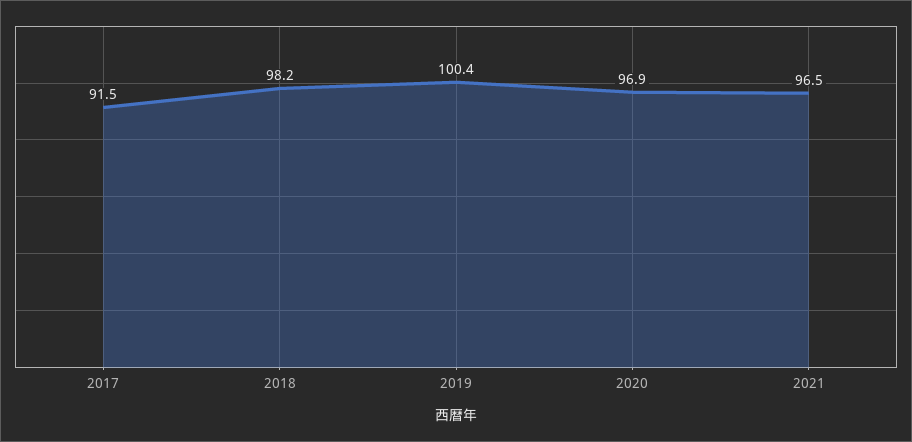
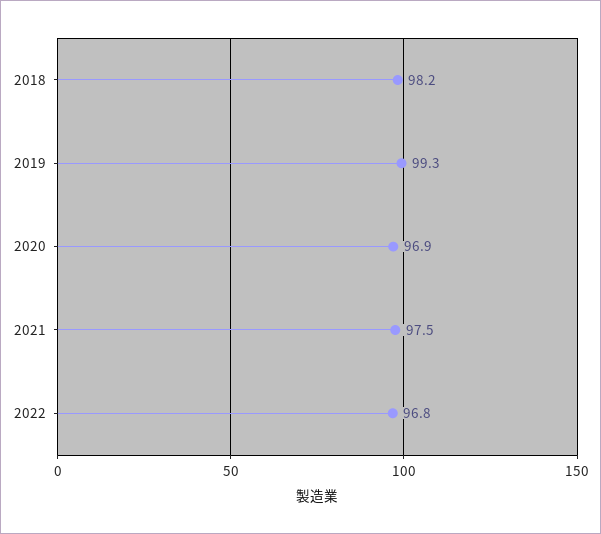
2017: 91.5 -> none
2019: 100.4 -> 99.3
2021: 96.5 -> 97.5
2022: none -> 96.8

